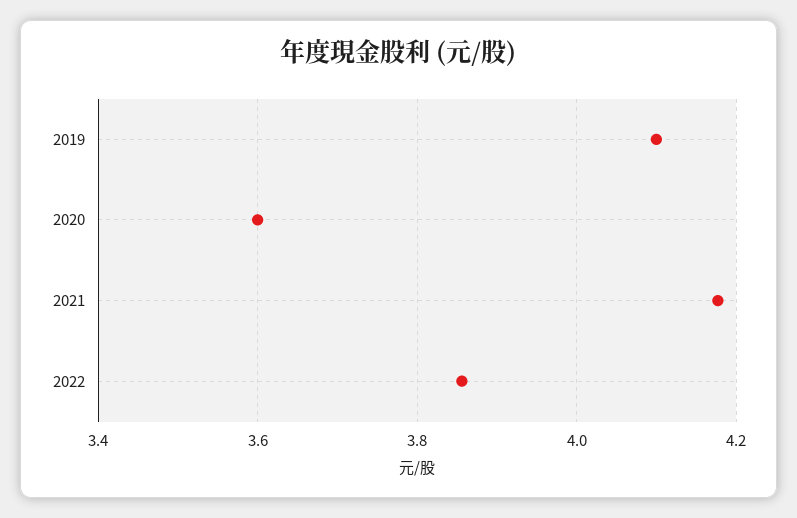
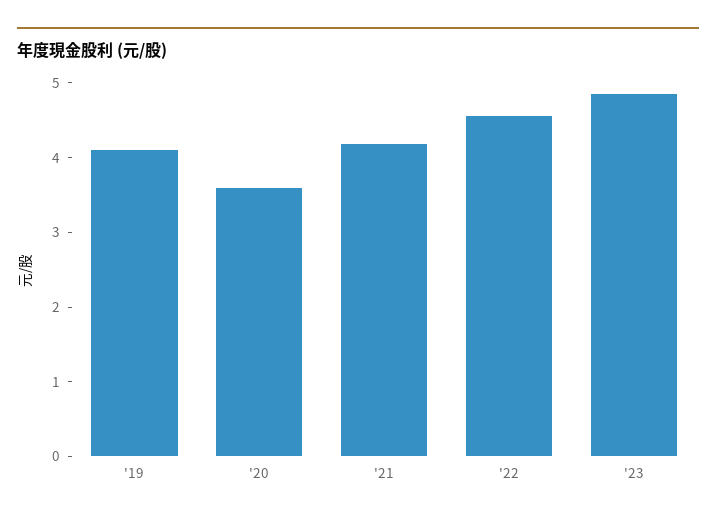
2022: 3.86 -> 4.6
'23: none -> 4.8

